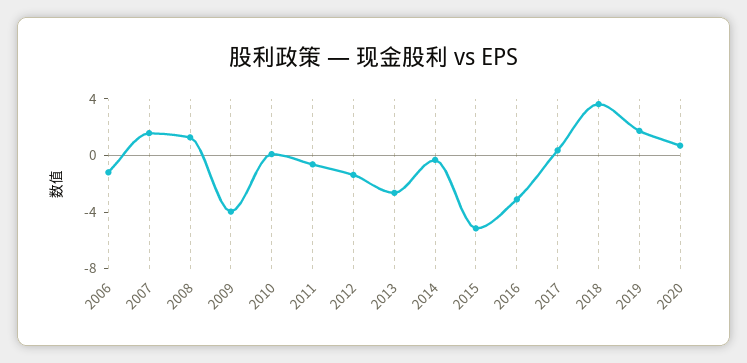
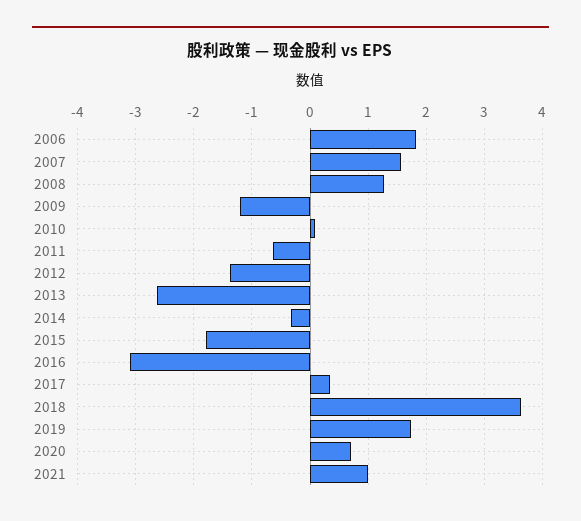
2006: -1 -> 1.8
2009: -4 -> -1.2
2015: -5 -> -1.8
2021: none -> 1

